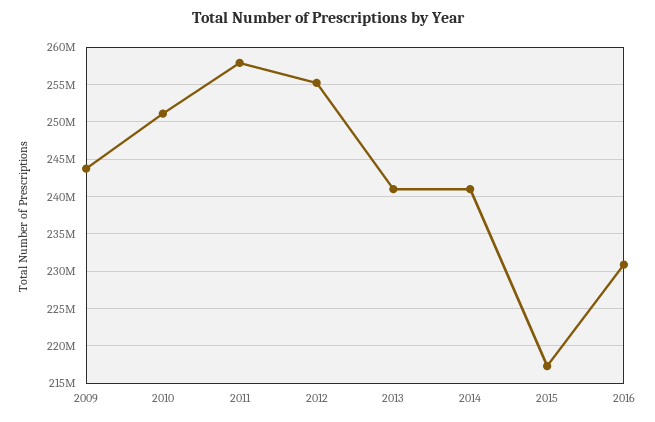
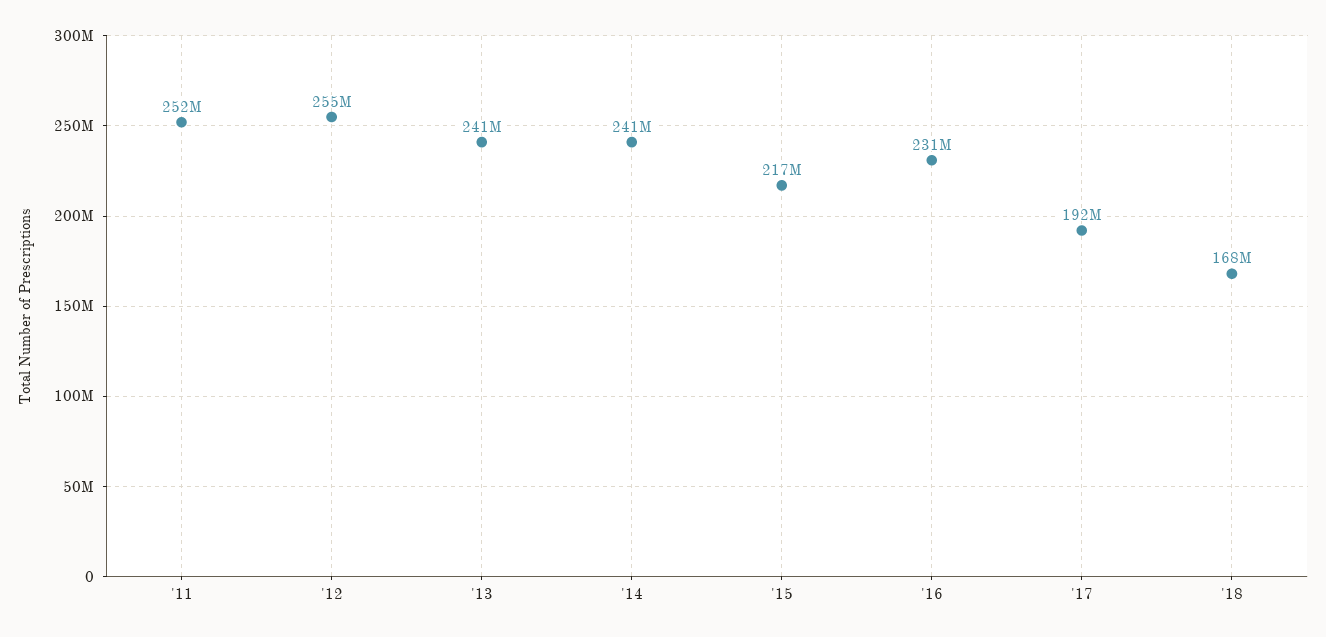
2009: 244000000 -> none
2010: 251000000 -> none
2011: 258000000 -> 252000000
'17: none -> 192000000
'18: none -> 168000000

